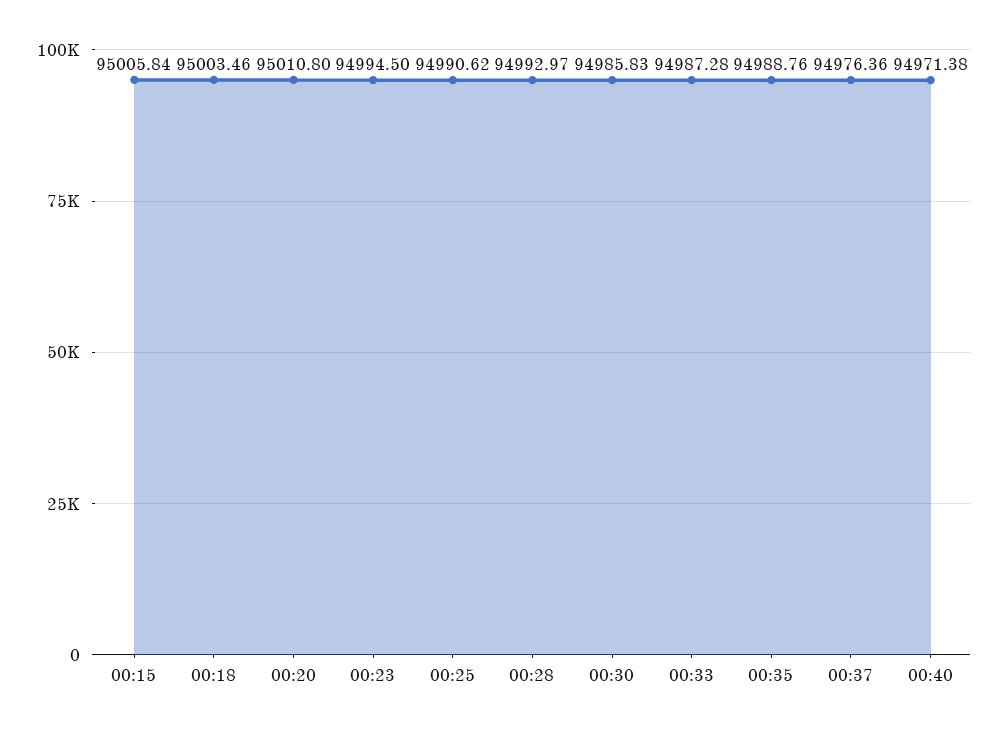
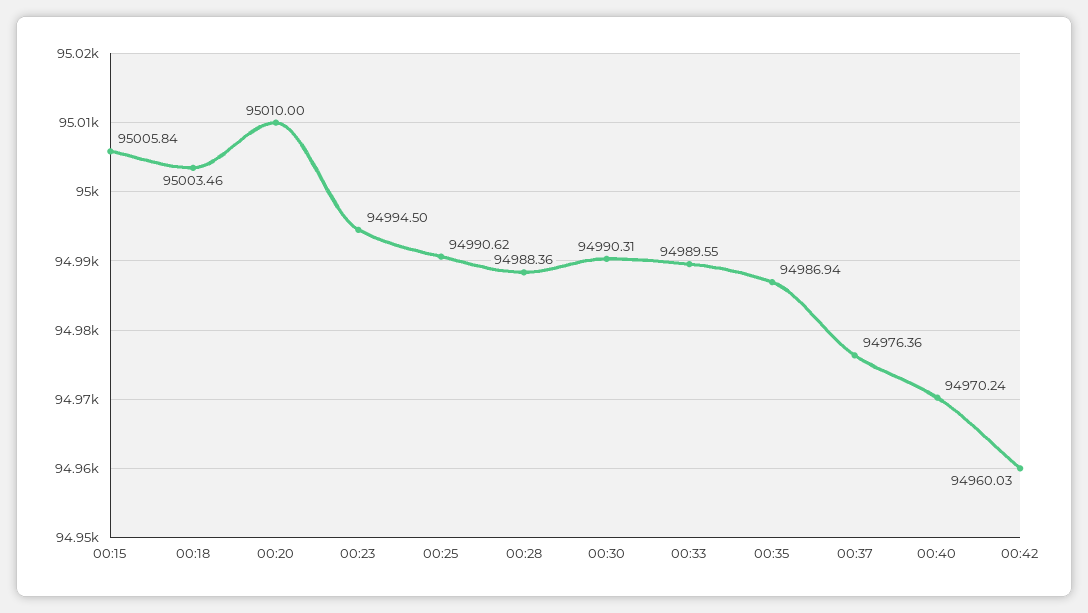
00:20: 95010.8 -> 95010
00:28: 94992.97 -> 94988.36
00:30: 94985.83 -> 94990.31
00:33: 94987.28 -> 94989.55
00:35: 94988.76 -> 94986.94
00:40: 94971.38 -> 94970.24
00:42: none -> 94960.03

